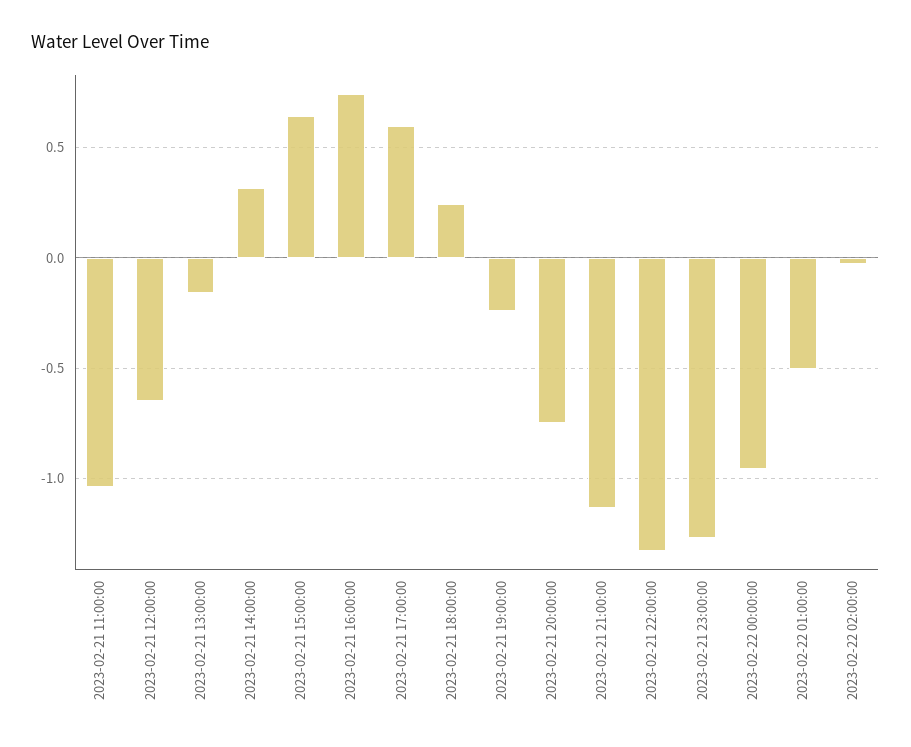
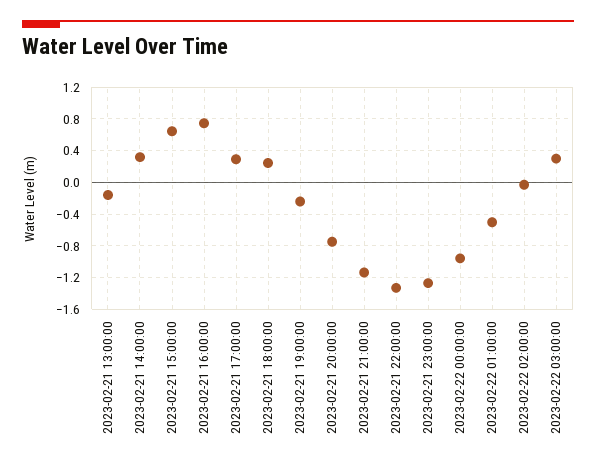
2023-02-21 11:00:00: -1.05 -> none
2023-02-21 12:00:00: -0.65 -> none
2023-02-21 17:00:00: 0.6 -> 0.3
2023-02-22 03:00:00: none -> 0.3

